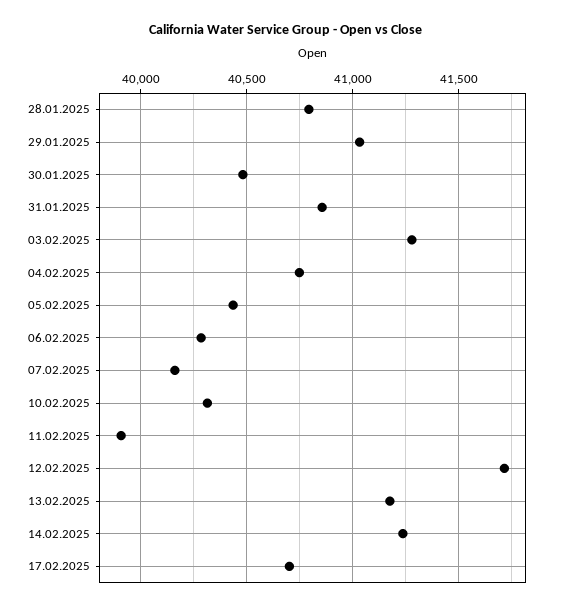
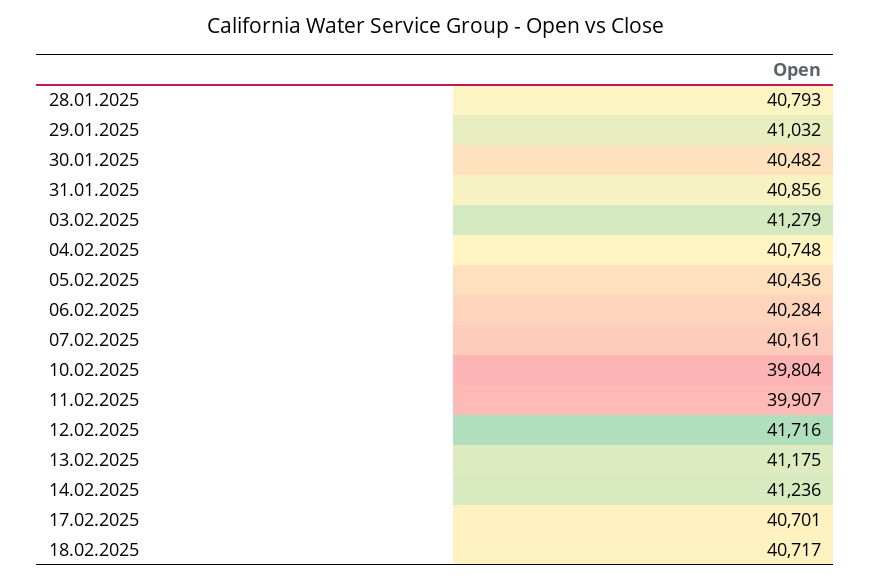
10.02.2025: 40300 -> 39804
18.02.2025: none -> 40717

